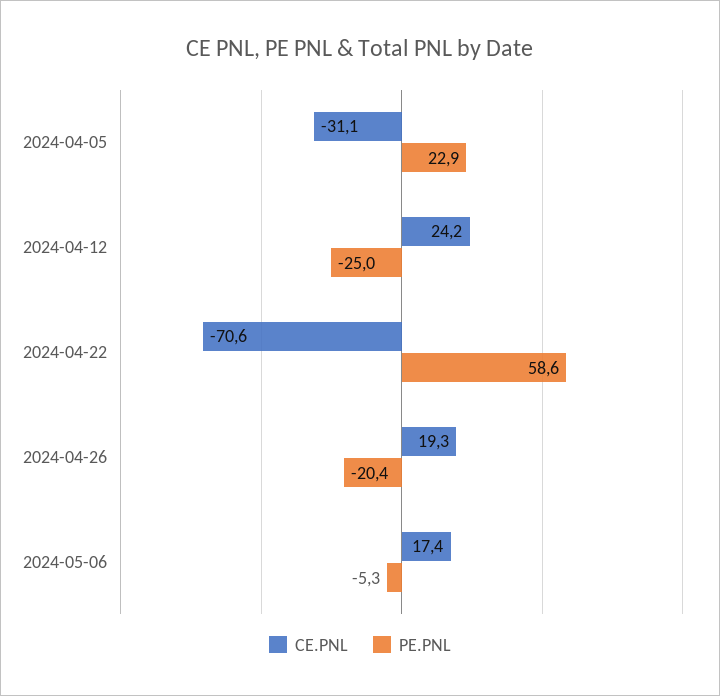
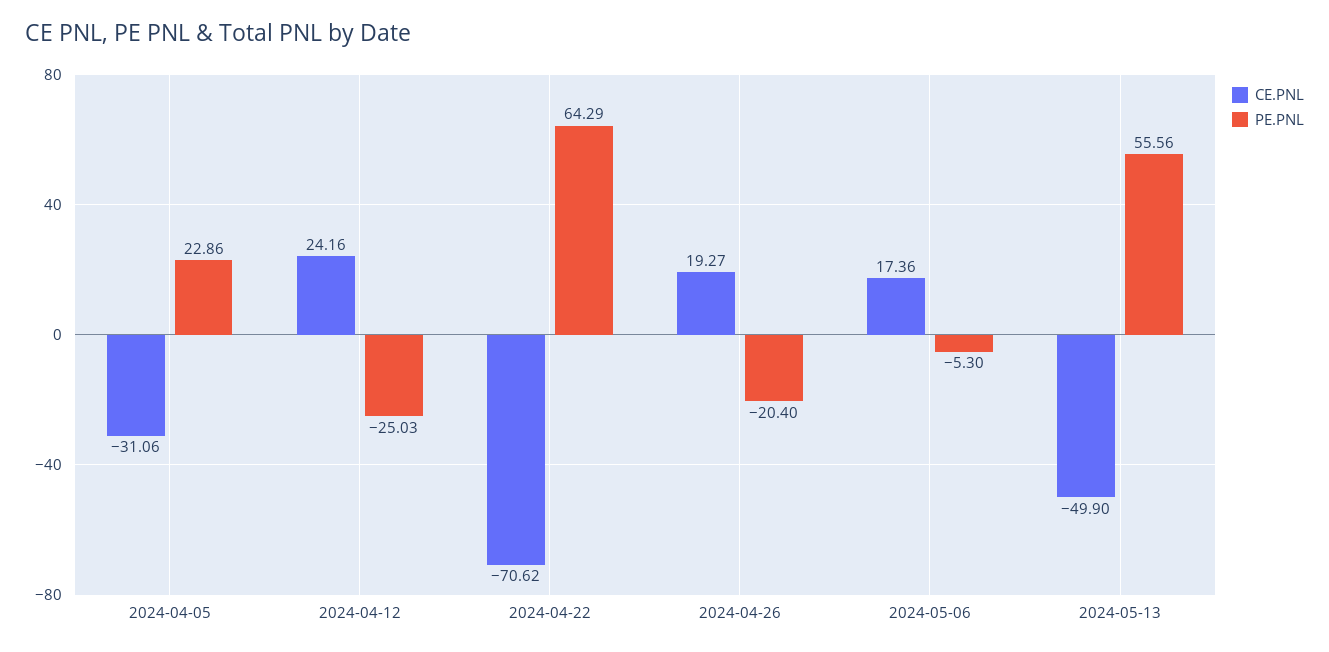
PE.PNL, 2024-04-22: 58.6 -> 64.29
CE.PNL, 2024-05-13: none -> -49.9
PE.PNL, 2024-05-13: none -> 55.56

